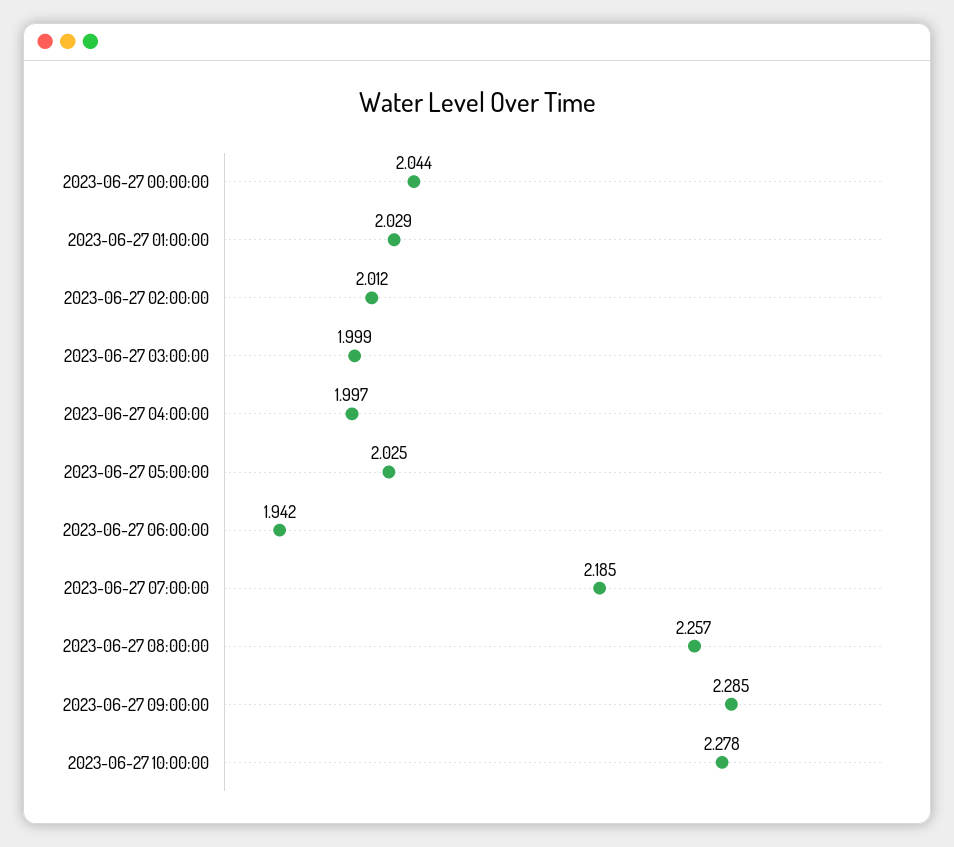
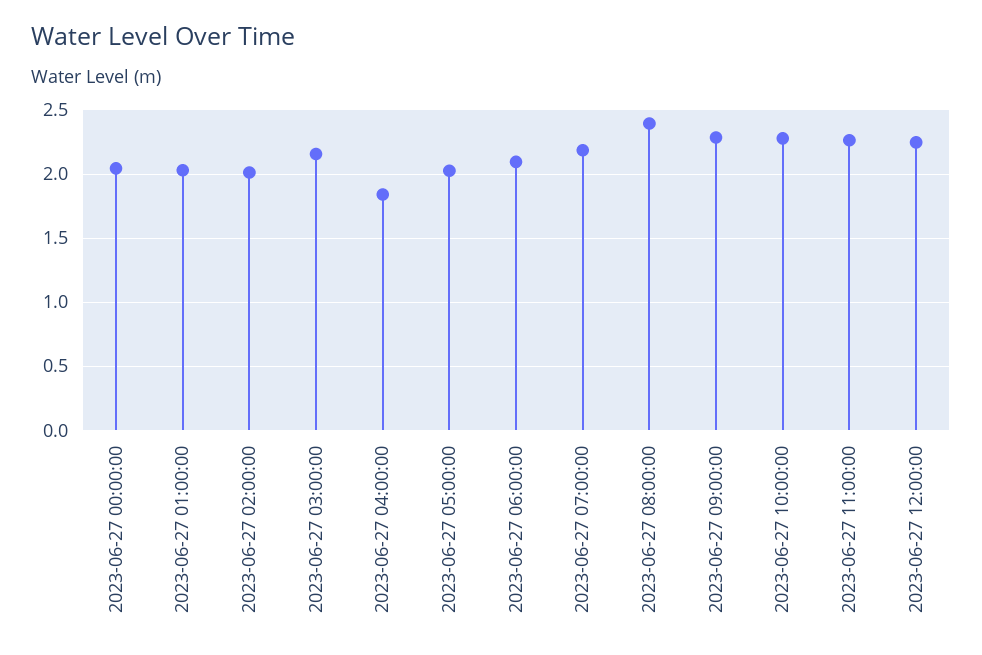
2023-06-27 03:00:00: 1.999 -> 2.15
2023-06-27 04:00:00: 1.997 -> 1.85
2023-06-27 06:00:00: 1.942 -> 2.1
2023-06-27 08:00:00: 2.257 -> 2.4
2023-06-27 11:00:00: none -> 2.25
2023-06-27 12:00:00: none -> 2.25

